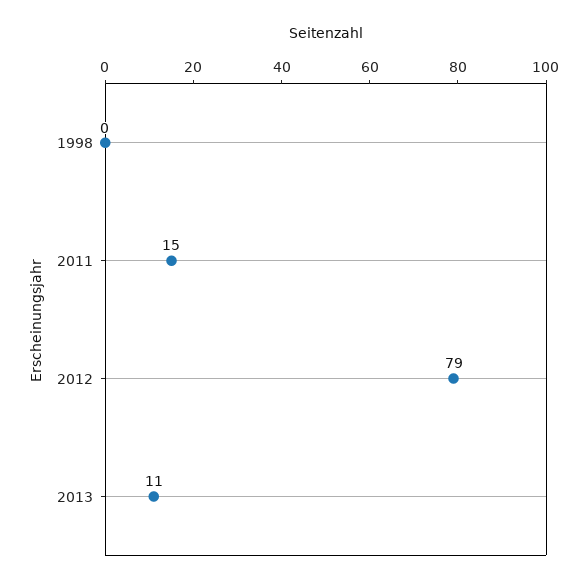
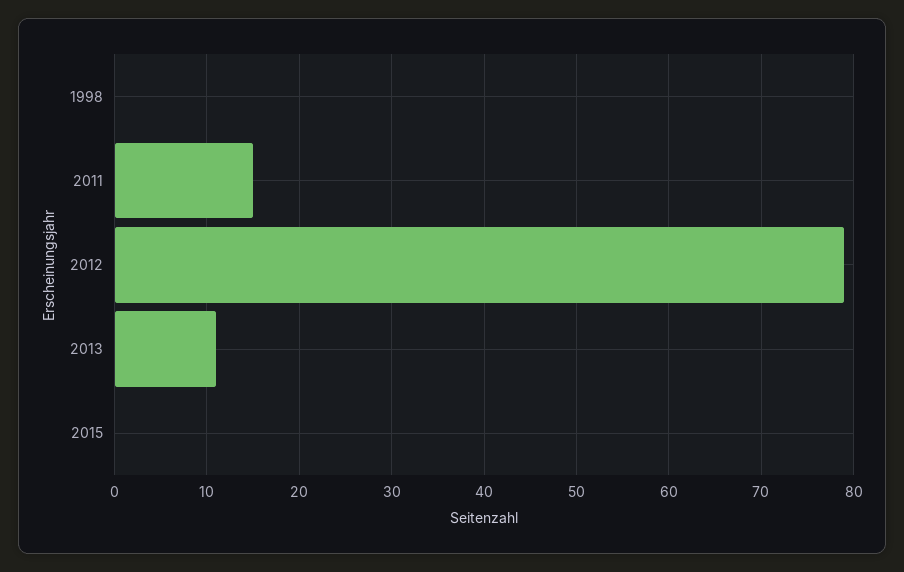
2015: none -> 0

